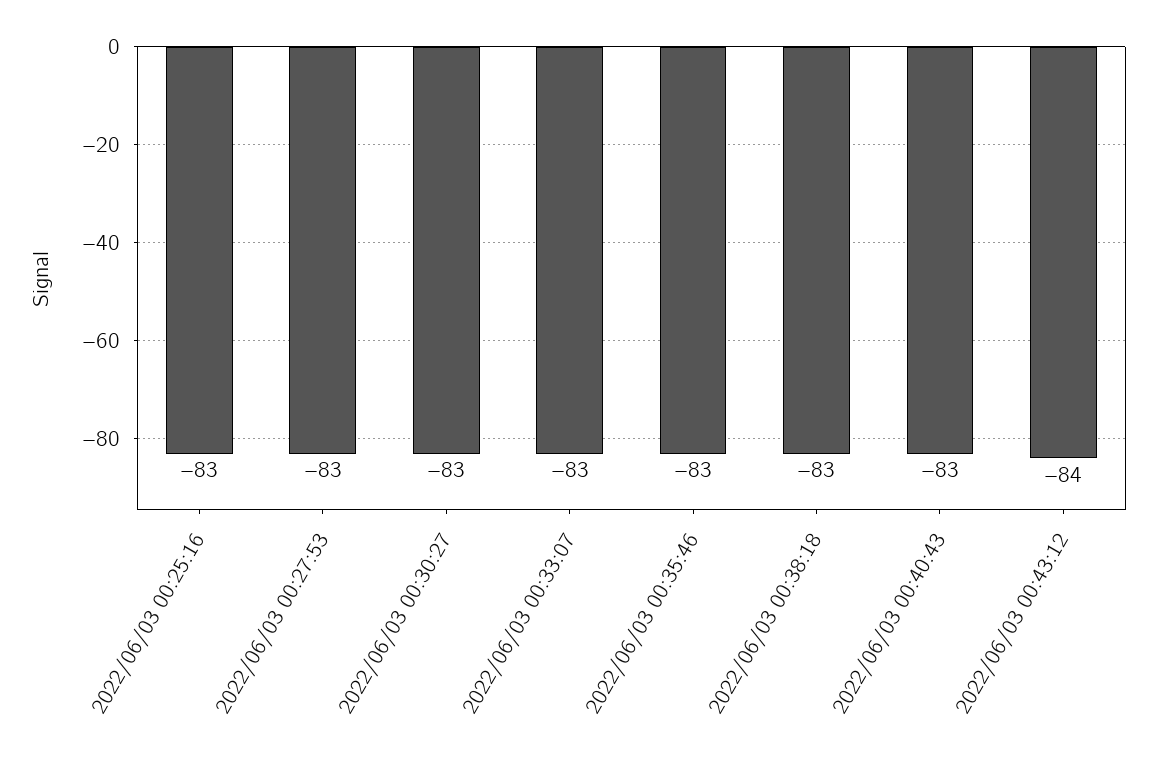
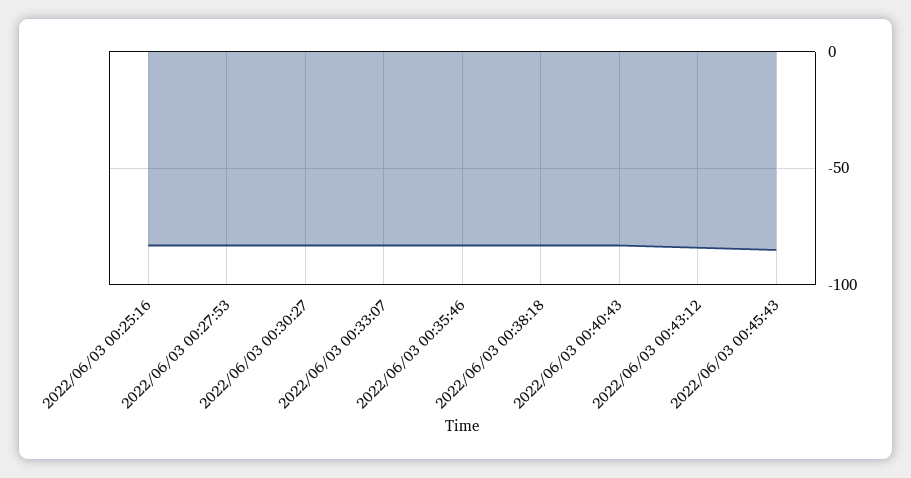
2022/06/03 00:45:43: none -> -85

